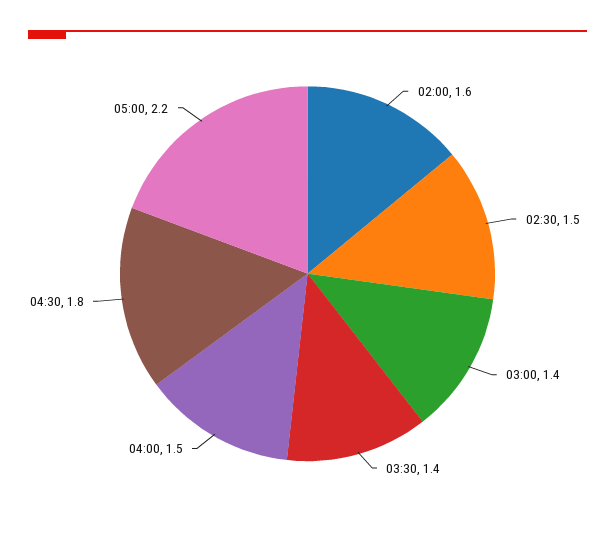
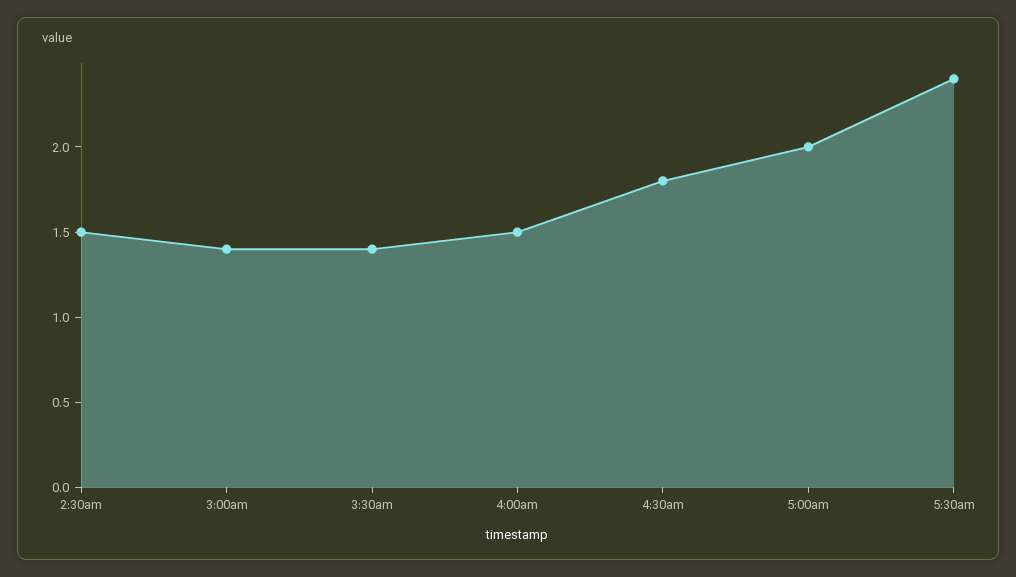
02:00: 1.6 -> none
05:00: 2.2 -> 2
5:30am: none -> 2.4

